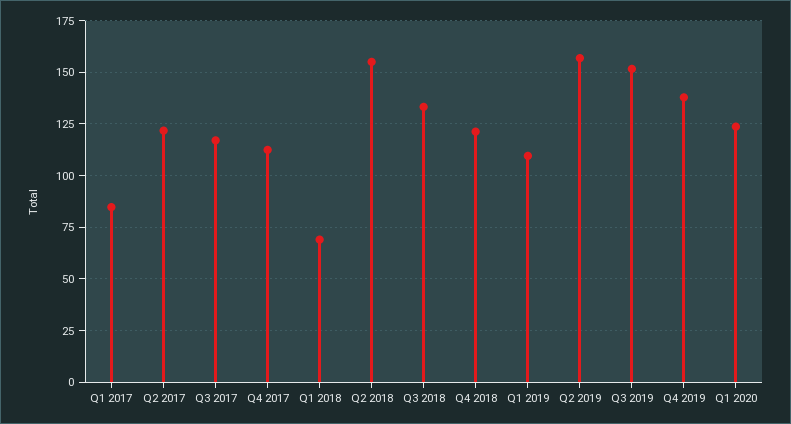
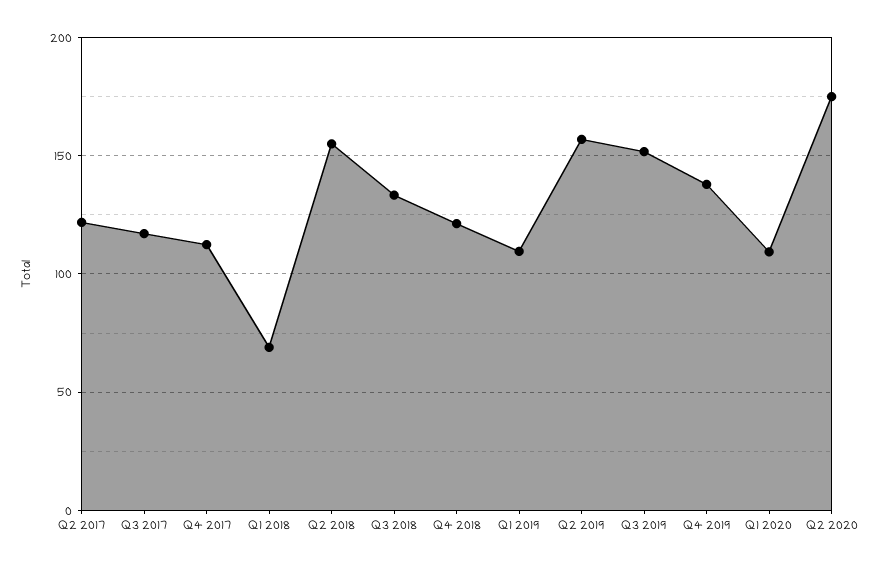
Q1 2017: 85 -> none
Q1 2020: 125 -> 110
Q2 2020: none -> 175

